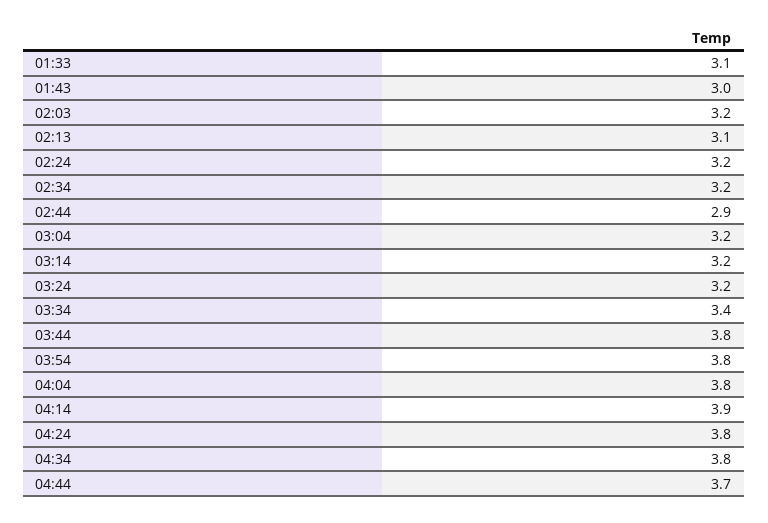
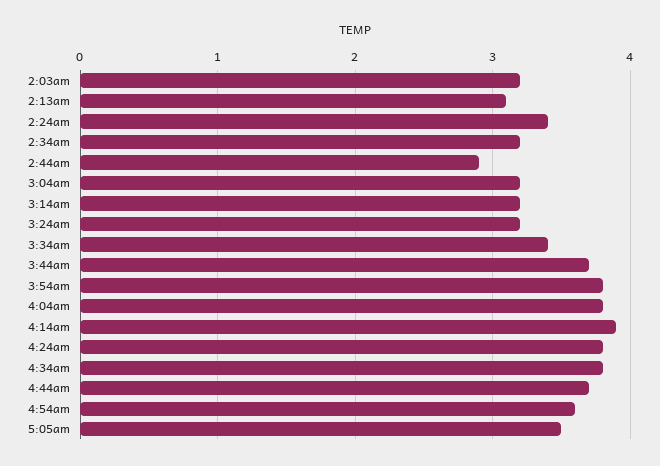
01:33: 3.1 -> none
01:43: 3 -> none
02:24: 3.2 -> 3.4
03:44: 3.8 -> 3.7
4:54am: none -> 3.6
5:05am: none -> 3.5

